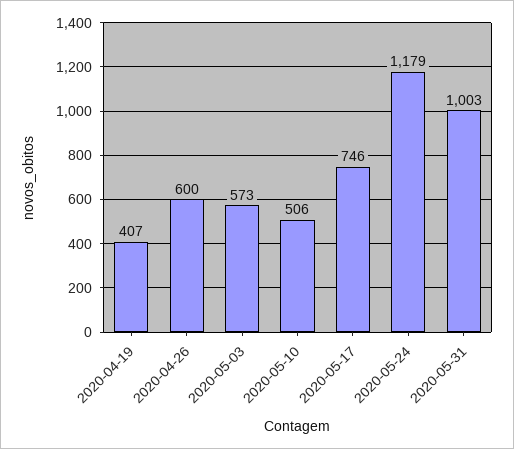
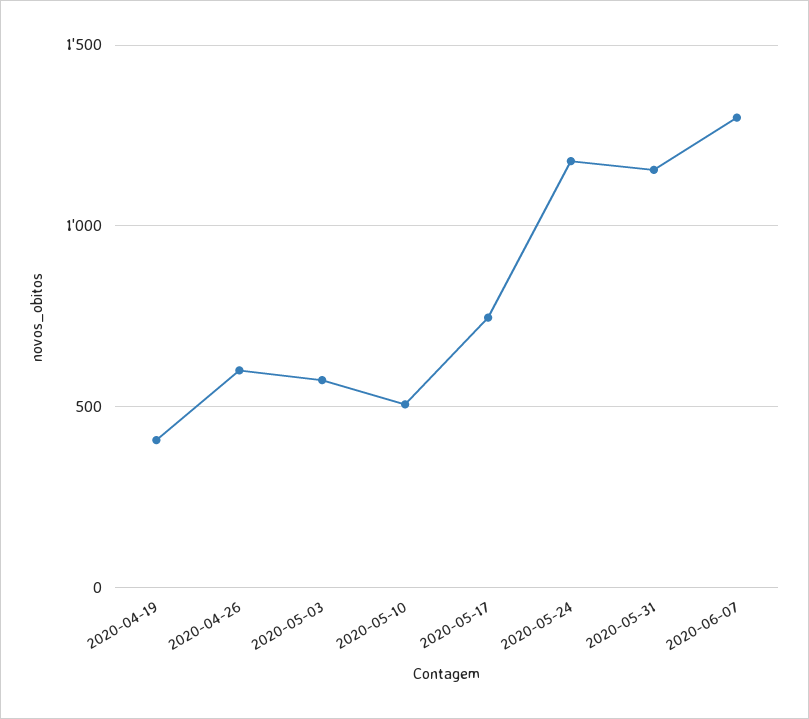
2020-05-31: 1003 -> 1150
2020-06-07: none -> 1300

